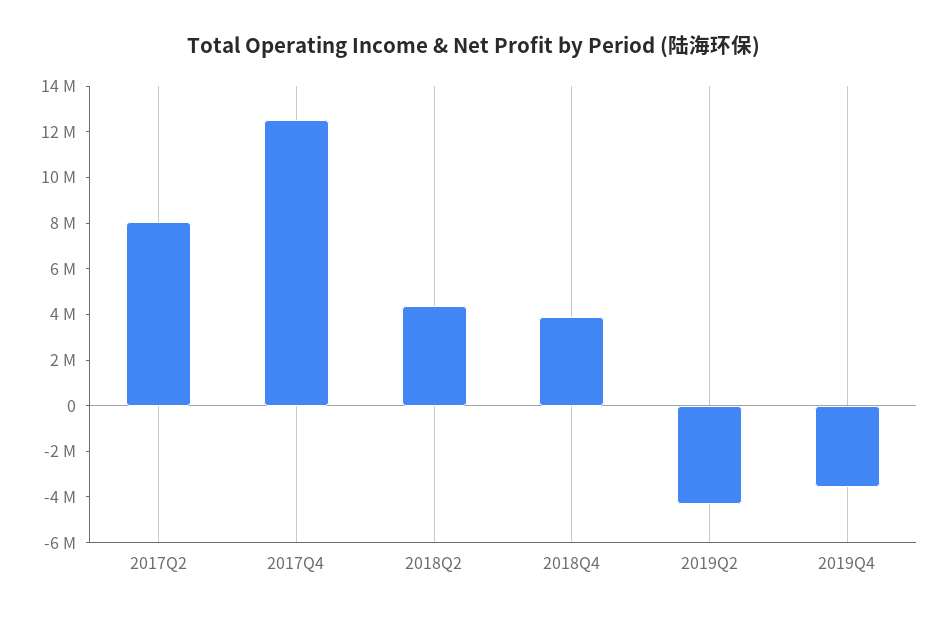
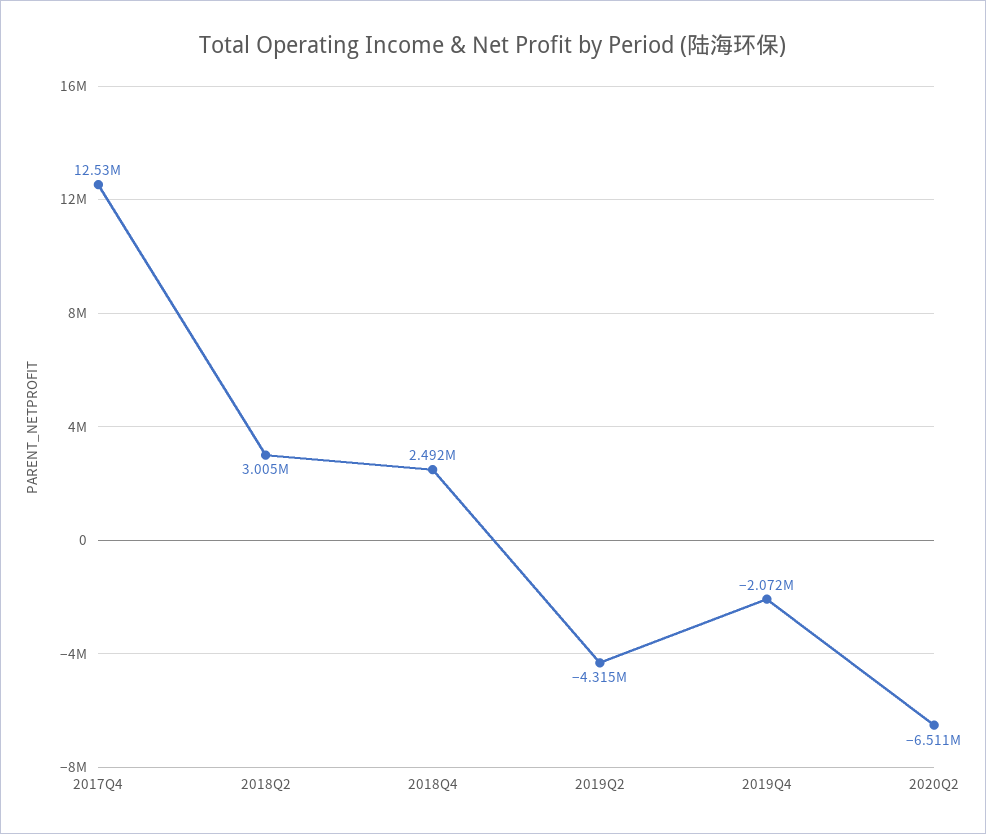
2017Q2: 8000000 -> none
2018Q2: 4500000 -> 3005000
2018Q4: 4000000 -> 2492000
2019Q4: -3500000 -> -2072000
2020Q2: none -> -6511000

